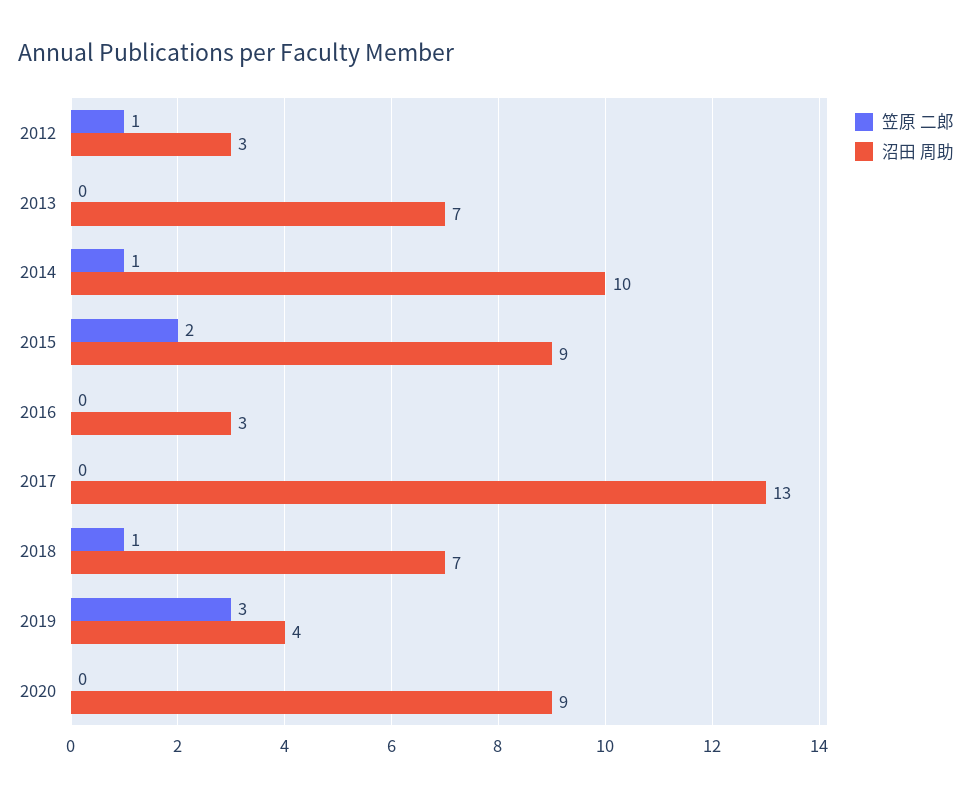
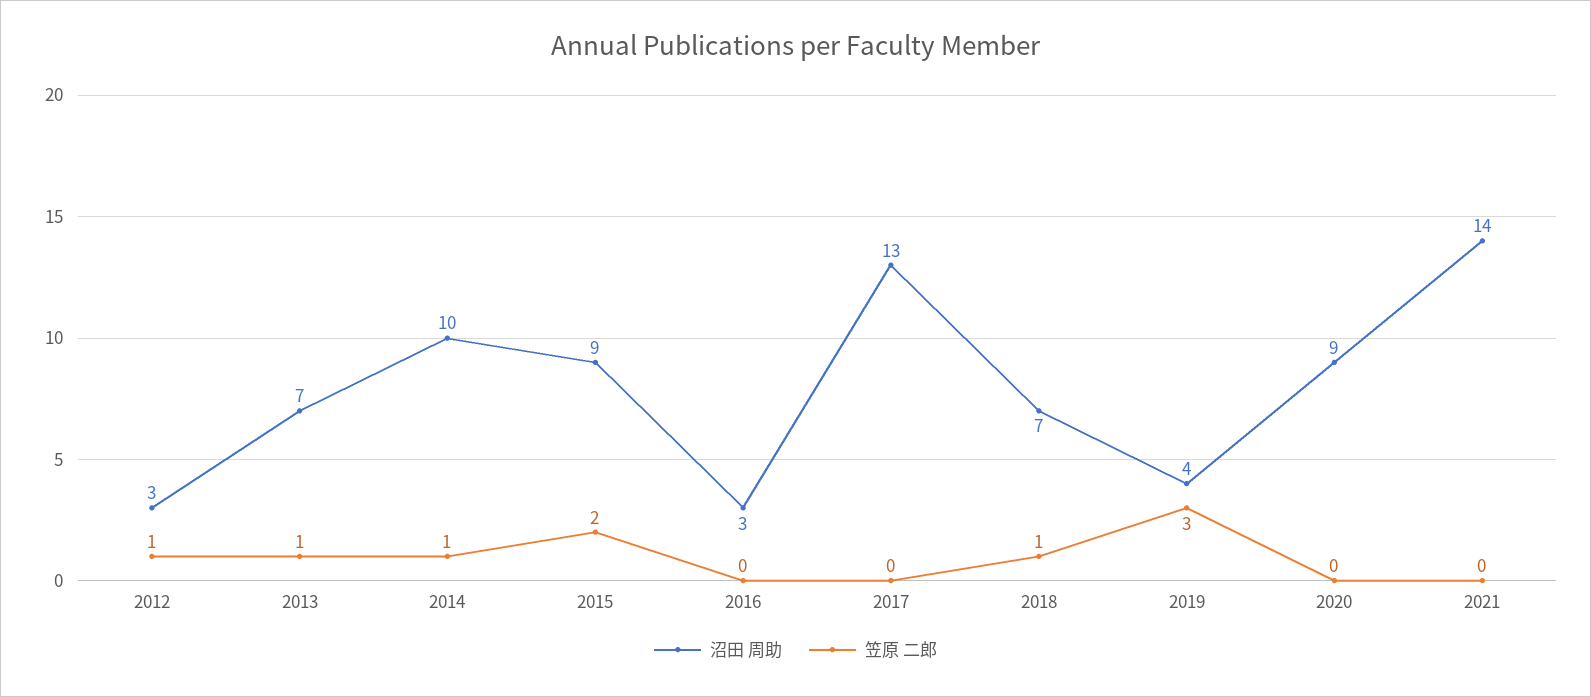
笠原 二郎, 2013: 0 -> 1
沼田 周助, 2021: none -> 14
笠原 二郎, 2021: none -> 0

